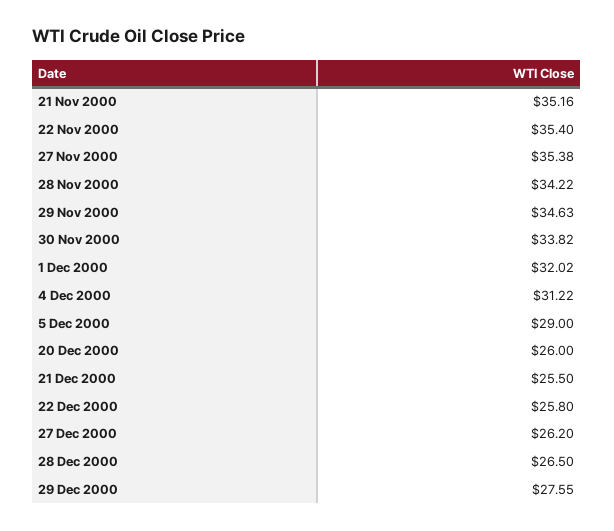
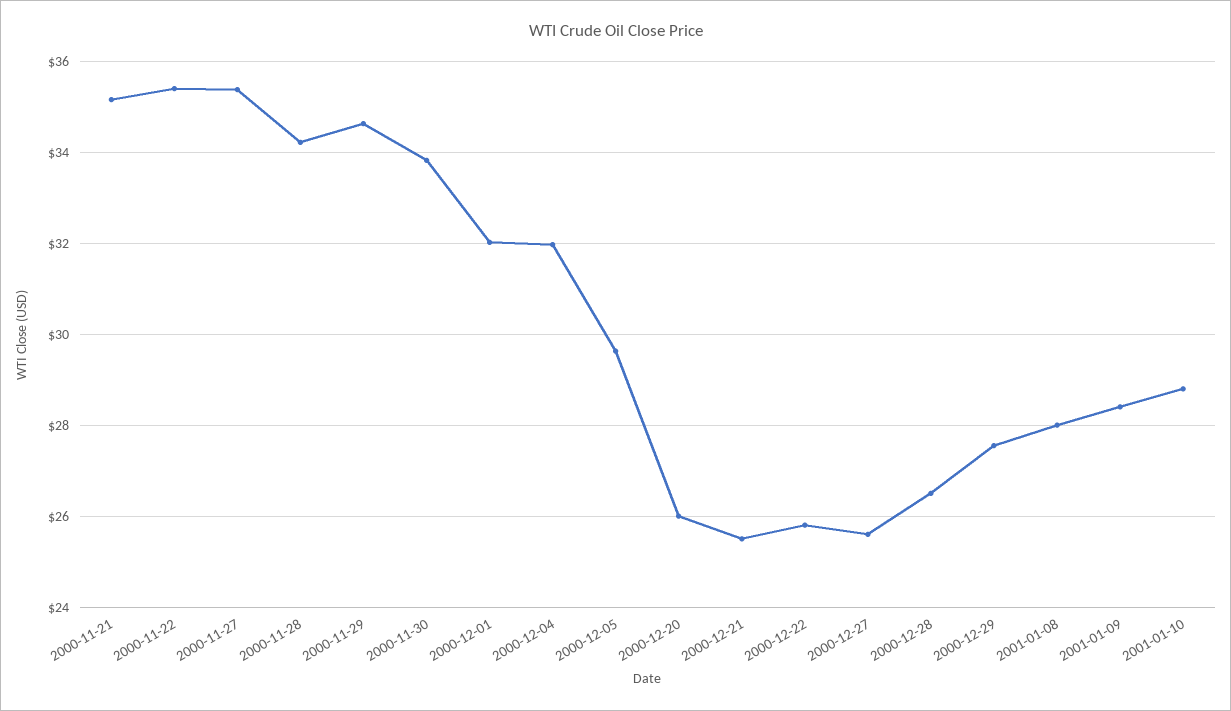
4 Dec 2000: 31.22 -> 32
5 Dec 2000: 29 -> 29.6
27 Dec 2000: 26.2 -> 25.6
2001-01-08: none -> 28
2001-01-09: none -> 28.4
2001-01-10: none -> 28.8

